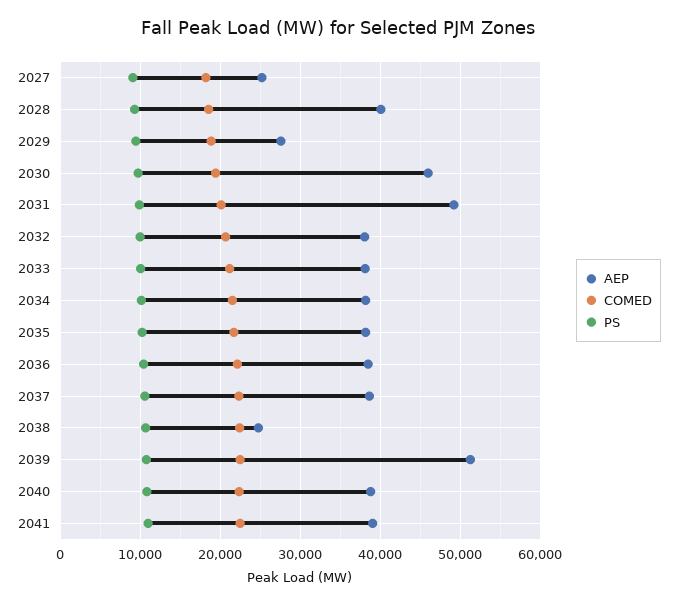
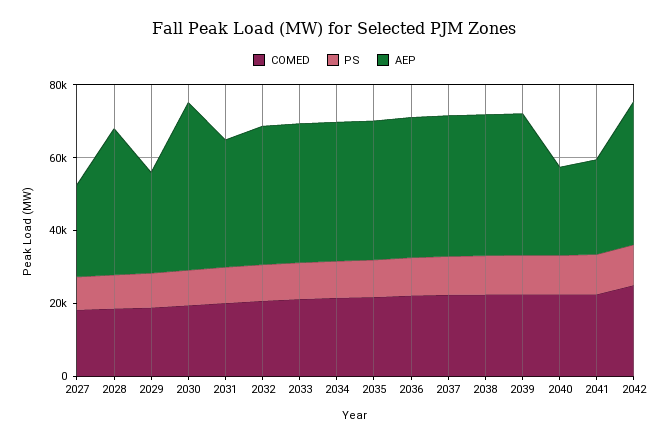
AEP, 2031: 49000 -> 35000
AEP, 2038: 25000 -> 40000
AEP, 2039: 51000 -> 40000
AEP, 2040: 39000 -> 25000
AEP, 2041: 39000 -> 25000
COMED, 2042: none -> 25000
PS, 2042: none -> 10000
AEP, 2042: none -> 40000

